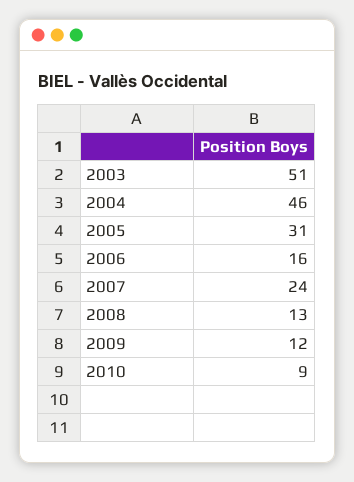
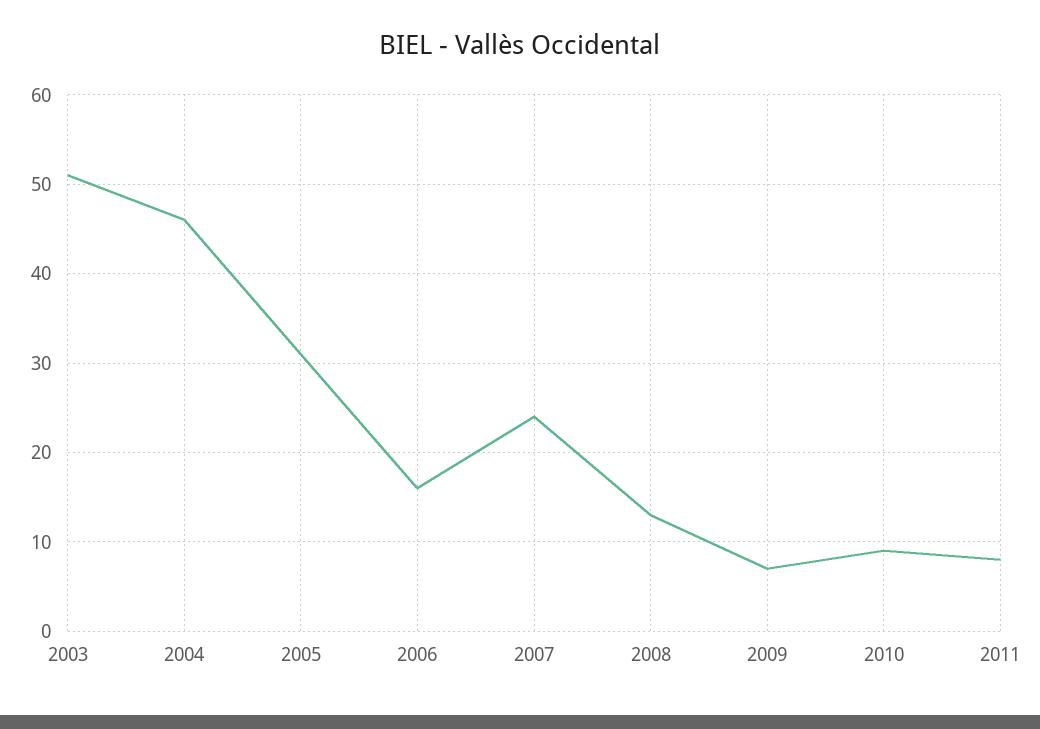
2009: 12 -> 7
2011: none -> 8

